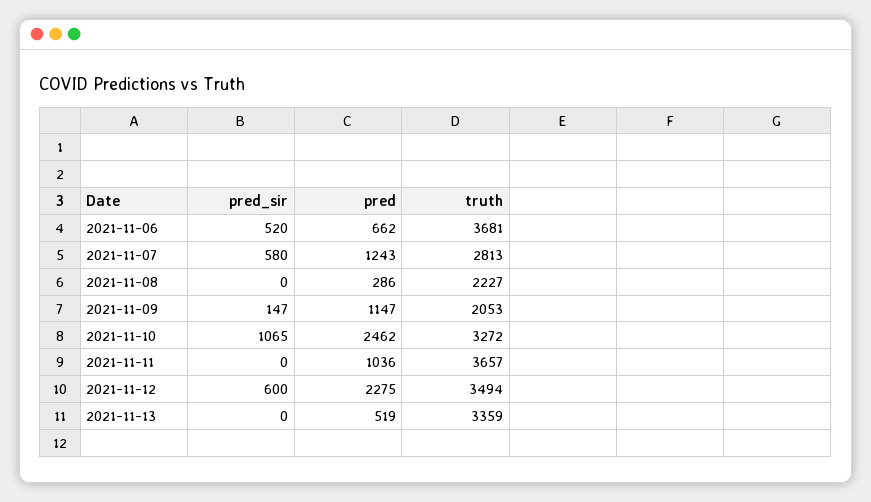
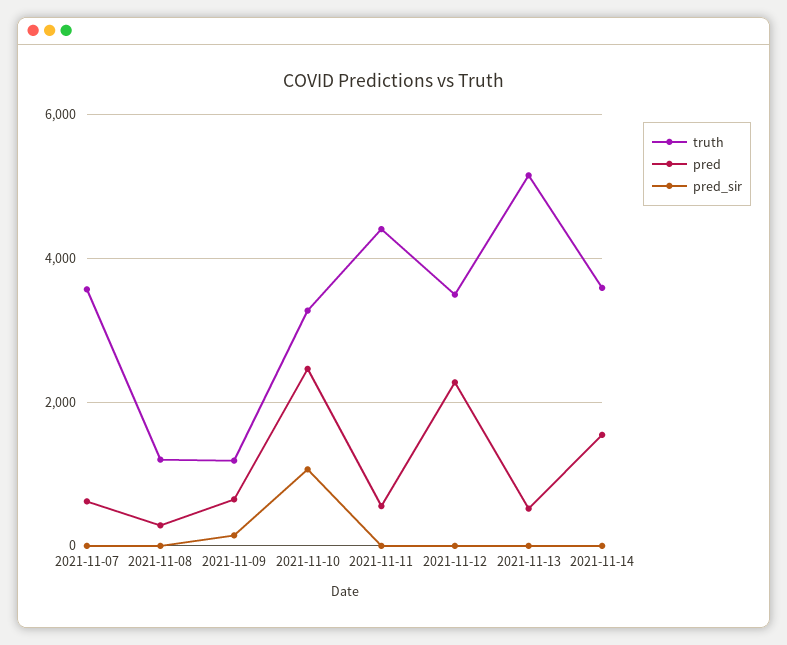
pred_sir, 2021-11-06: 520 -> none
pred, 2021-11-06: 662 -> none
truth, 2021-11-06: 3681 -> none
pred_sir, 2021-11-07: 580 -> 0
pred, 2021-11-07: 1243 -> 600
truth, 2021-11-07: 2813 -> 3600
truth, 2021-11-08: 2227 -> 1200
pred, 2021-11-09: 1147 -> 600
truth, 2021-11-09: 2053 -> 1200
pred, 2021-11-11: 1036 -> 600
truth, 2021-11-11: 3657 -> 4400
pred_sir, 2021-11-12: 600 -> 0
truth, 2021-11-13: 3359 -> 5200
truth, 2021-11-14: none -> 3600
pred, 2021-11-14: none -> 1600
pred_sir, 2021-11-14: none -> 0

